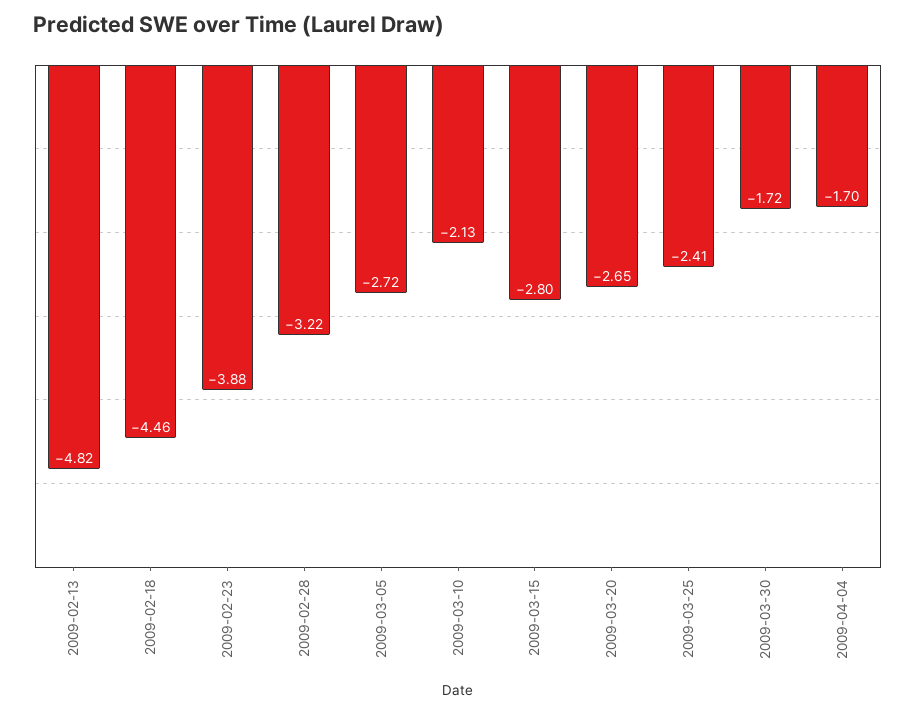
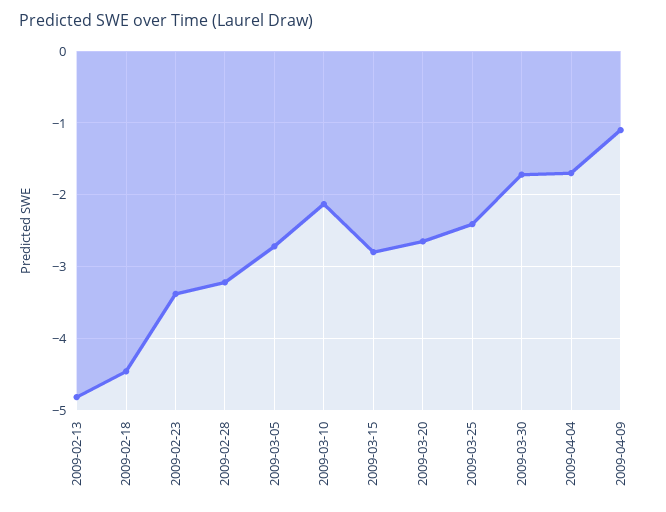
2009-02-23: -3.88 -> -3.4
2009-04-09: none -> -1.1

